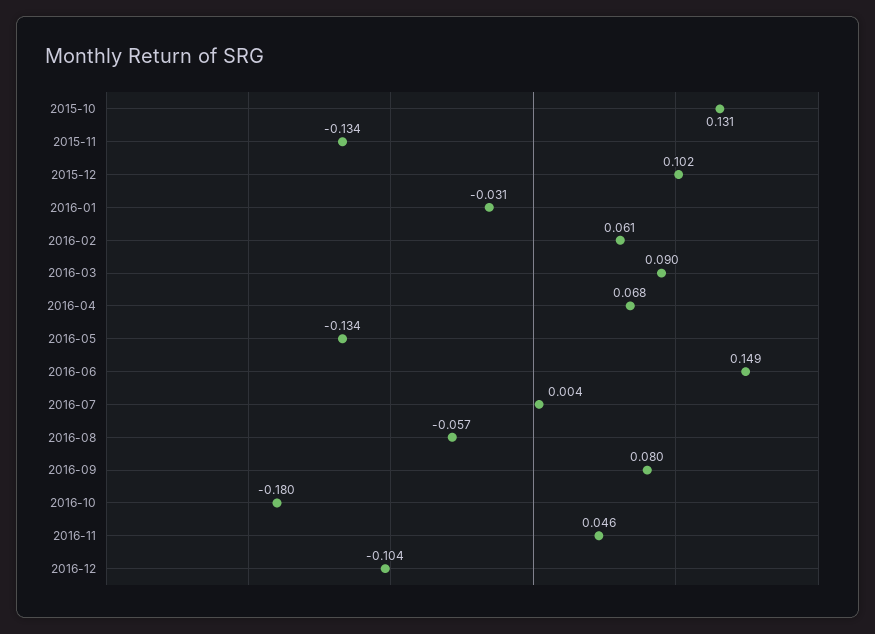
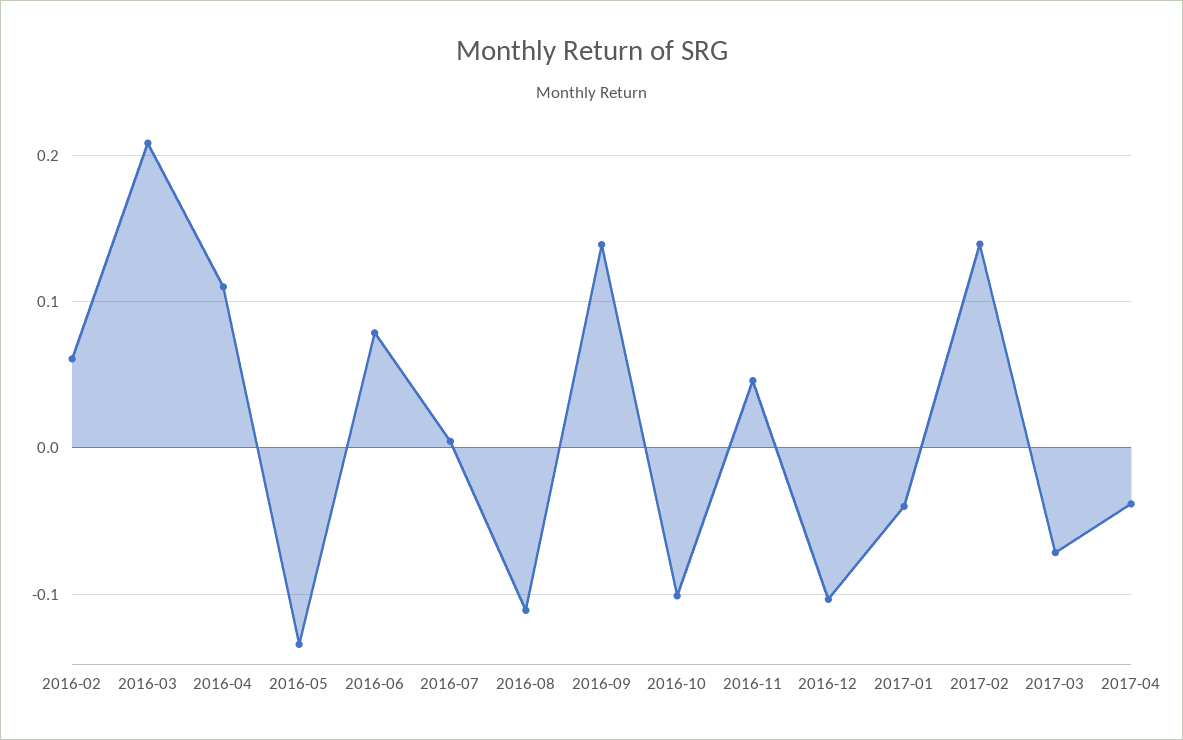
2015-10: 0.131 -> none
2015-11: -0.134 -> none
2015-12: 0.102 -> none
2016-01: -0.031 -> none
2016-03: 0.09 -> 0.21
2016-04: 0.068 -> 0.11
2016-06: 0.149 -> 0.08
2016-08: -0.057 -> -0.11
2016-09: 0.08 -> 0.14
2016-10: -0.18 -> -0.1
2017-01: none -> -0.04
2017-02: none -> 0.14
2017-03: none -> -0.07
2017-04: none -> -0.04

